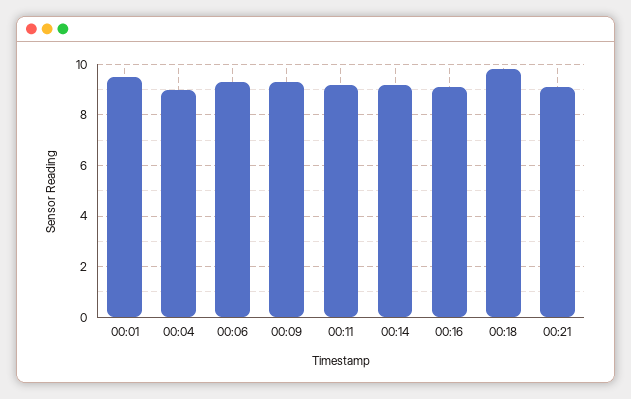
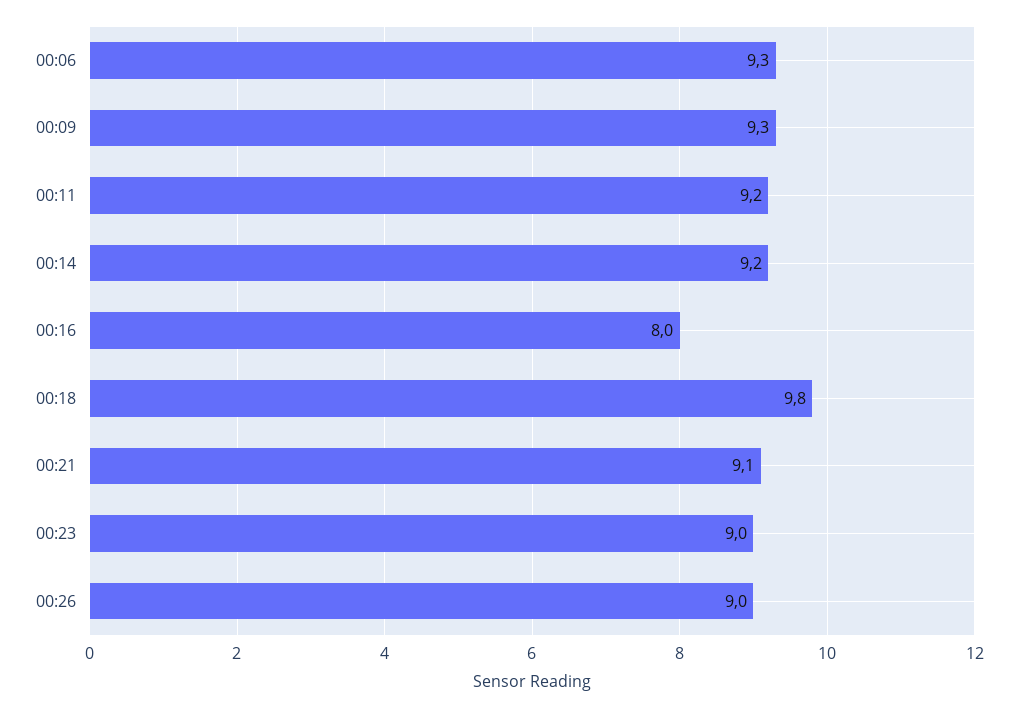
00:01: 9.5 -> none
00:04: 9 -> none
00:16: 9 -> 8
00:23: none -> 9
00:26: none -> 9

